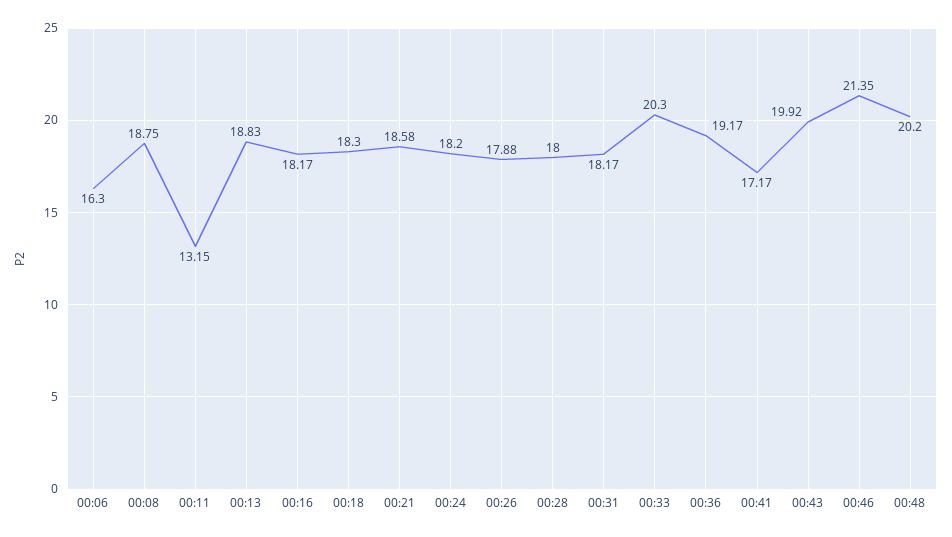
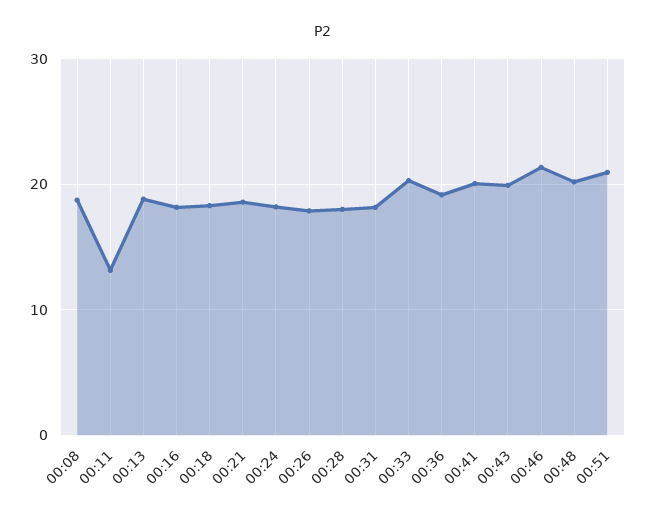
00:06: 16.3 -> none
00:41: 17.17 -> 20
00:51: none -> 21

